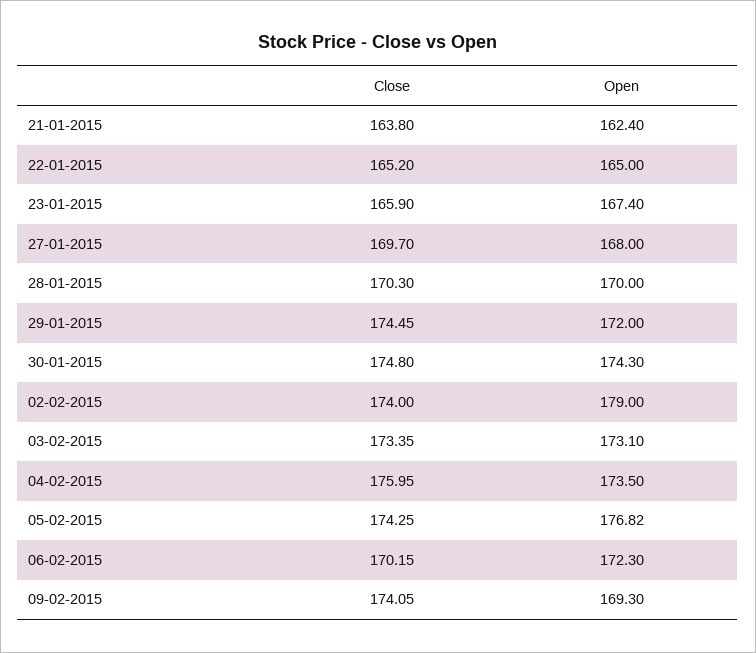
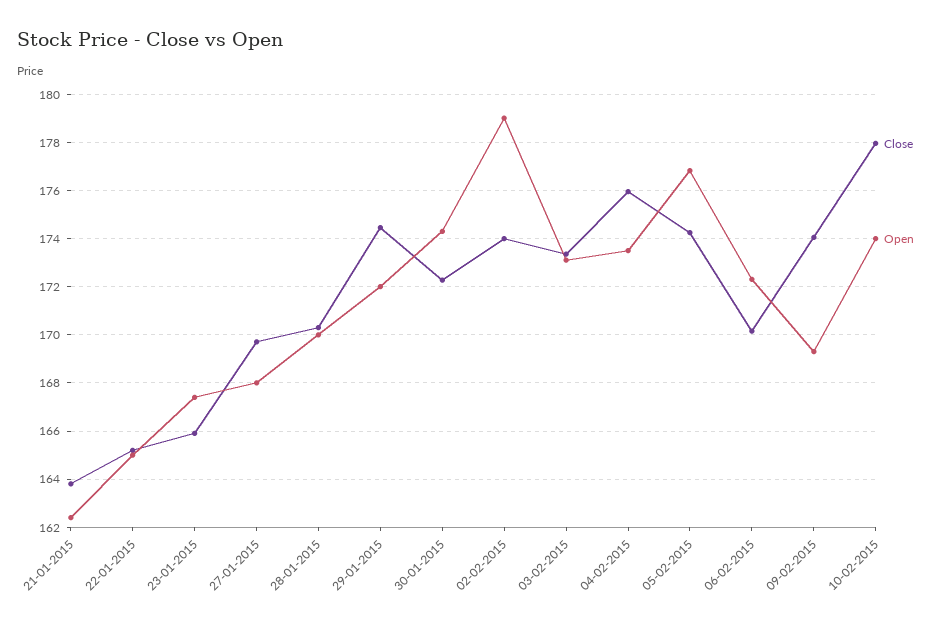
Close, 30-01-2015: 174.8 -> 172.25
Close, 10-02-2015: none -> 178
Open, 10-02-2015: none -> 174

